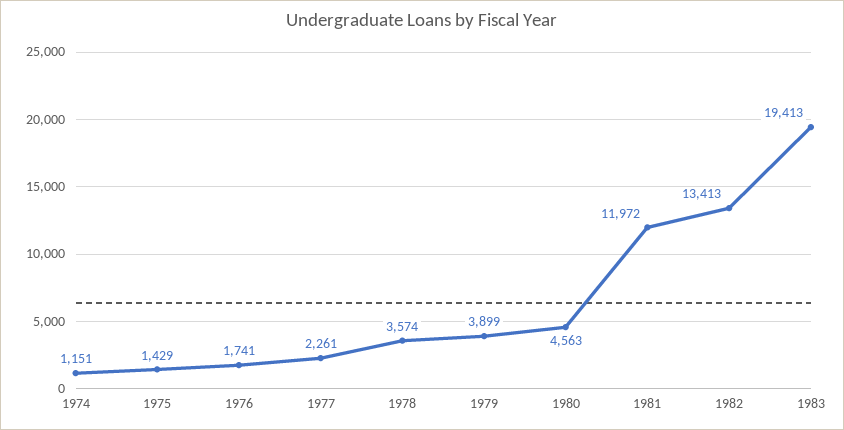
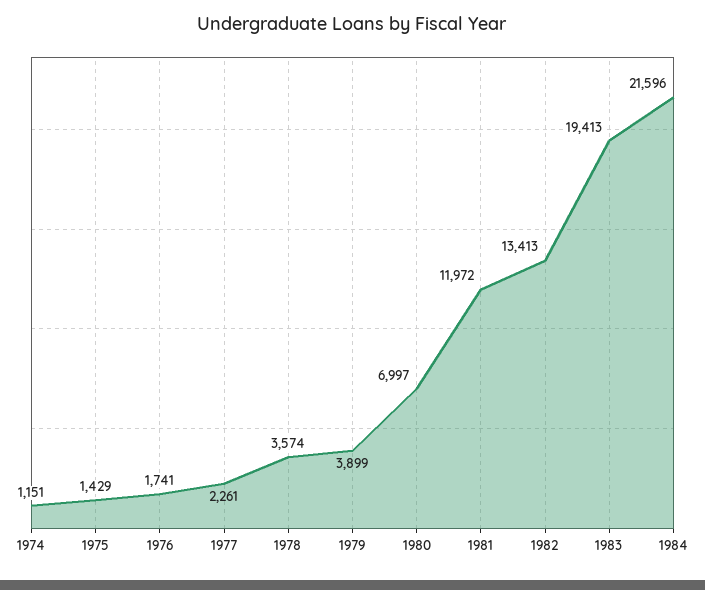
1980: 4563 -> 6997
1984: none -> 21596

